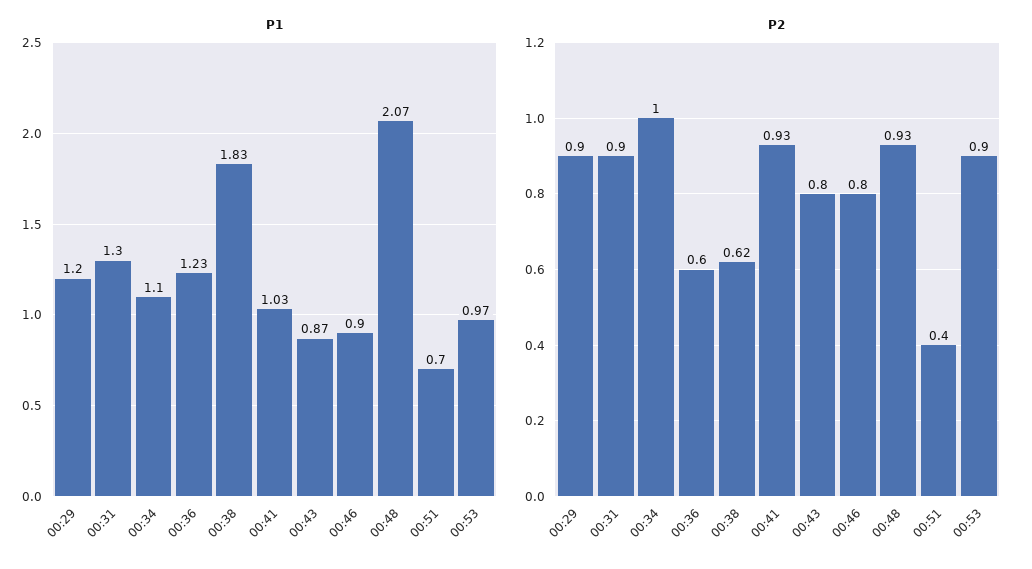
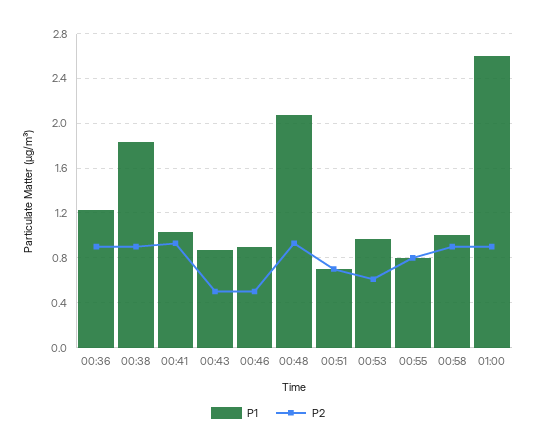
P1, 00:29: 1.2 -> none
P1, 00:31: 1.3 -> none
P1, 00:34: 1.1 -> none
P2, 00:29: 0.9 -> none
P2, 00:31: 0.9 -> none
P2, 00:34: 1 -> none
P2, 00:36: 0.6 -> 0.9
P2, 00:38: 0.62 -> 0.9
P2, 00:43: 0.8 -> 0.5
P2, 00:46: 0.8 -> 0.5
P2, 00:51: 0.4 -> 0.7
P2, 00:53: 0.9 -> 0.6
P1, 00:55: none -> 0.8
P2, 00:55: none -> 0.8
P1, 00:58: none -> 1
P2, 00:58: none -> 0.9
P1, 01:00: none -> 2.6
P2, 01:00: none -> 0.9

